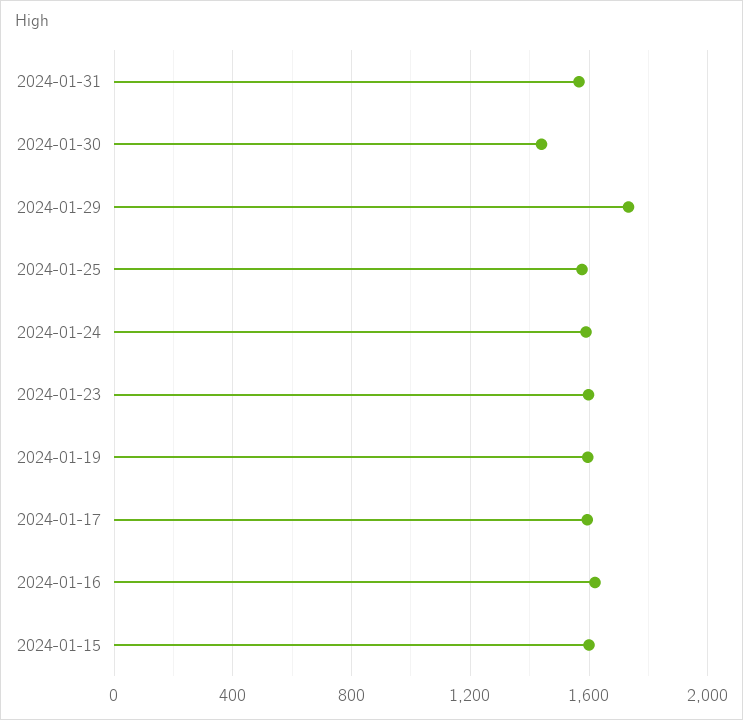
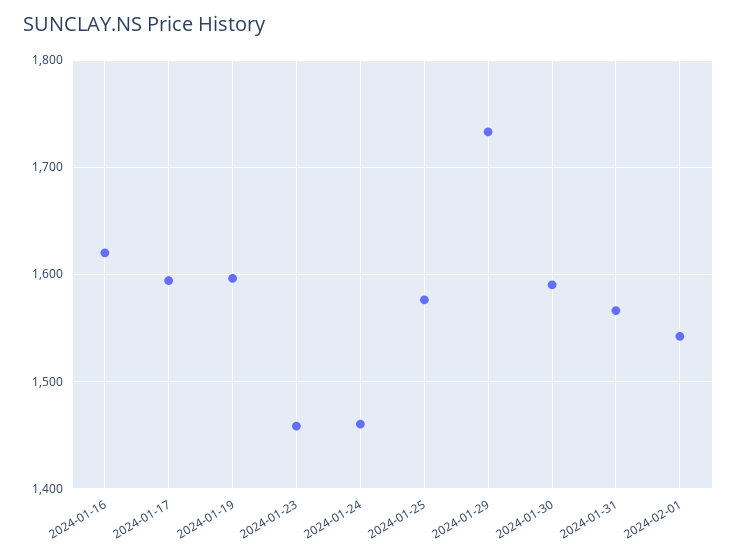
2024-01-30: 1450 -> 1590
2024-01-24: 1600 -> 1460
2024-01-23: 1600 -> 1460
2024-01-15: 1600 -> none
2024-02-01: none -> 1540

